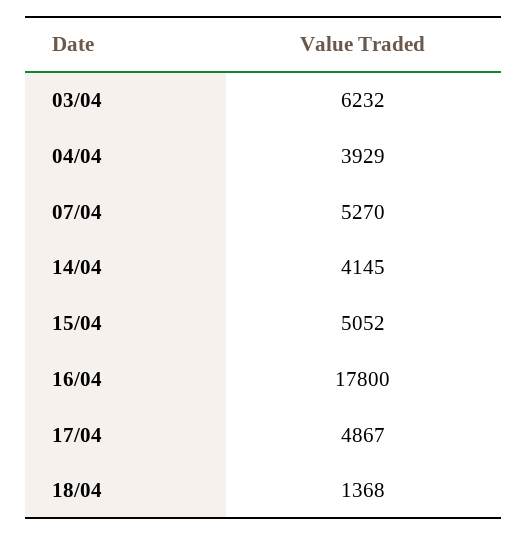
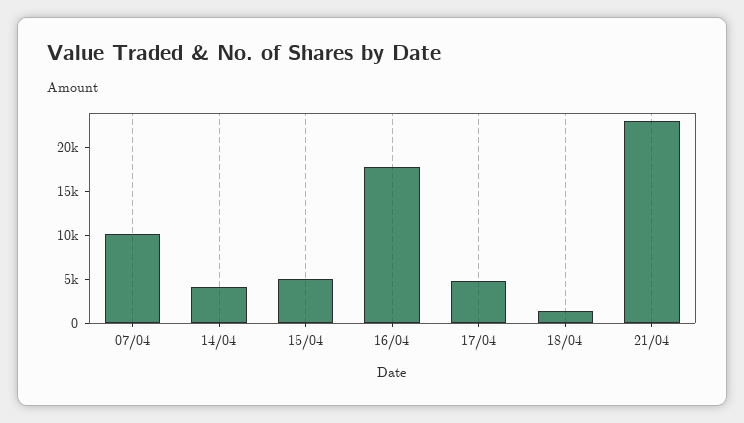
03/04: 6232 -> none
04/04: 3929 -> none
07/04: 5270 -> 10000
21/04: none -> 23000

